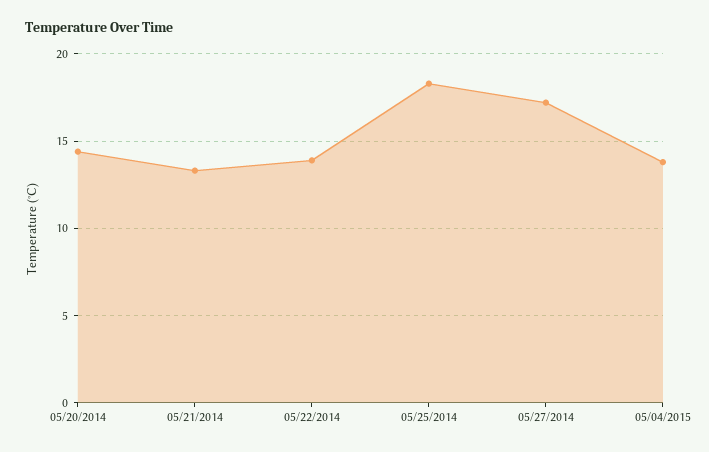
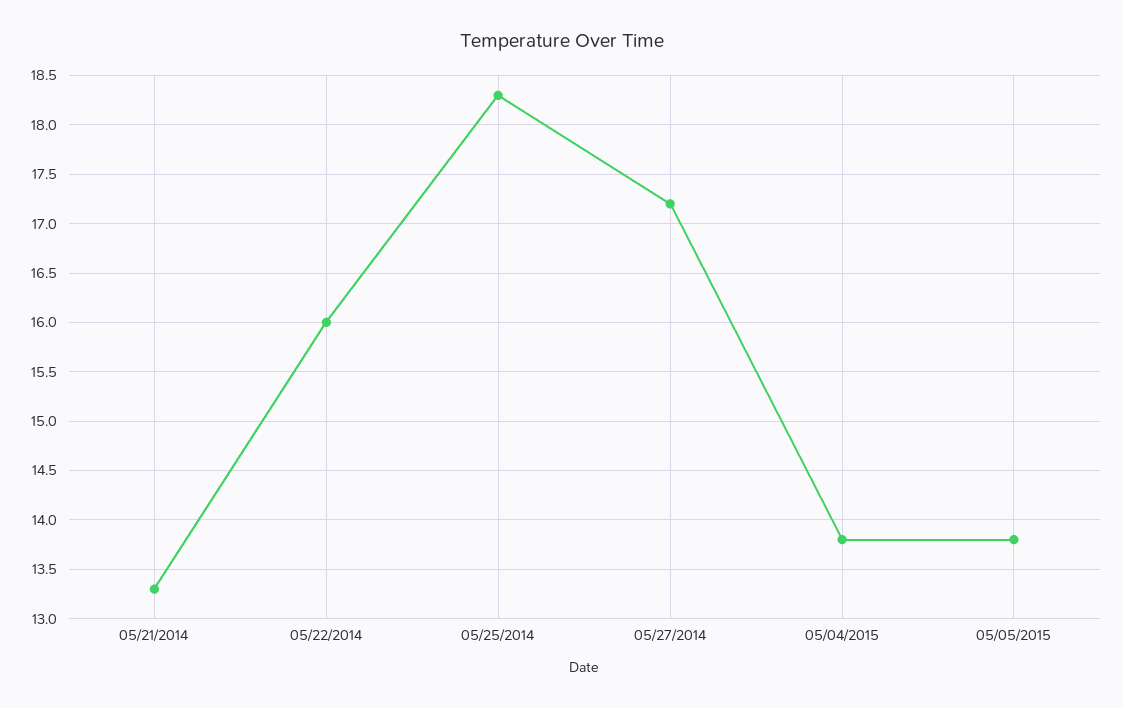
05/20/2014: 14.5 -> none
05/22/2014: 14 -> 16
05/05/2015: none -> 13.8

